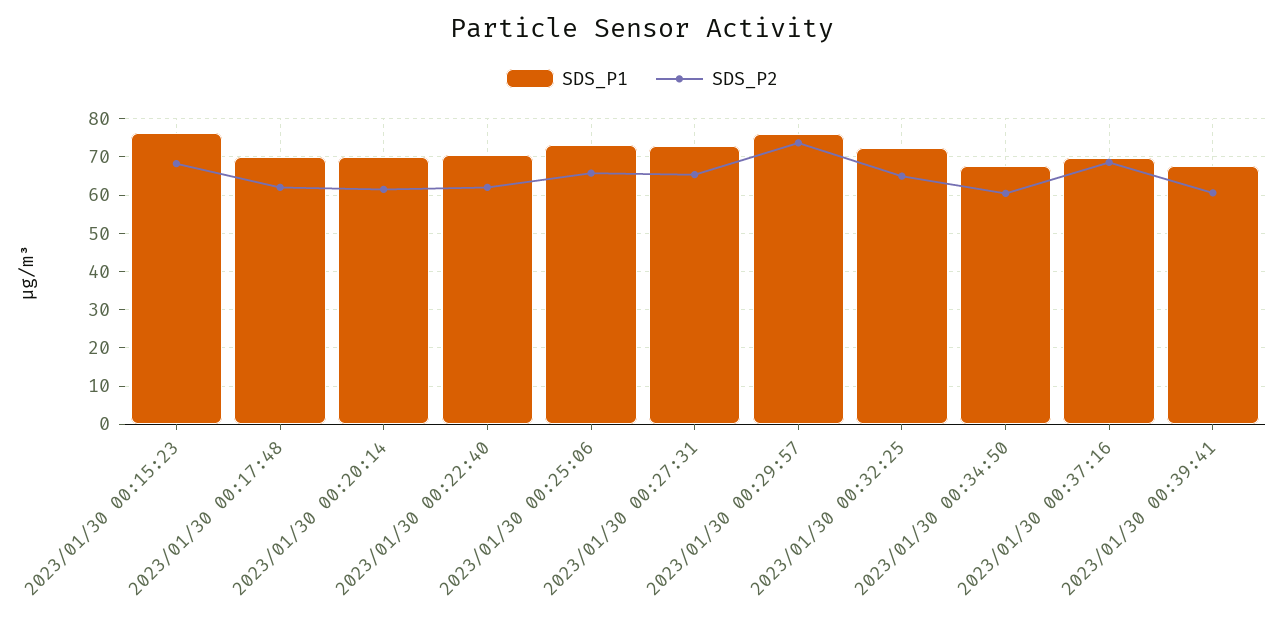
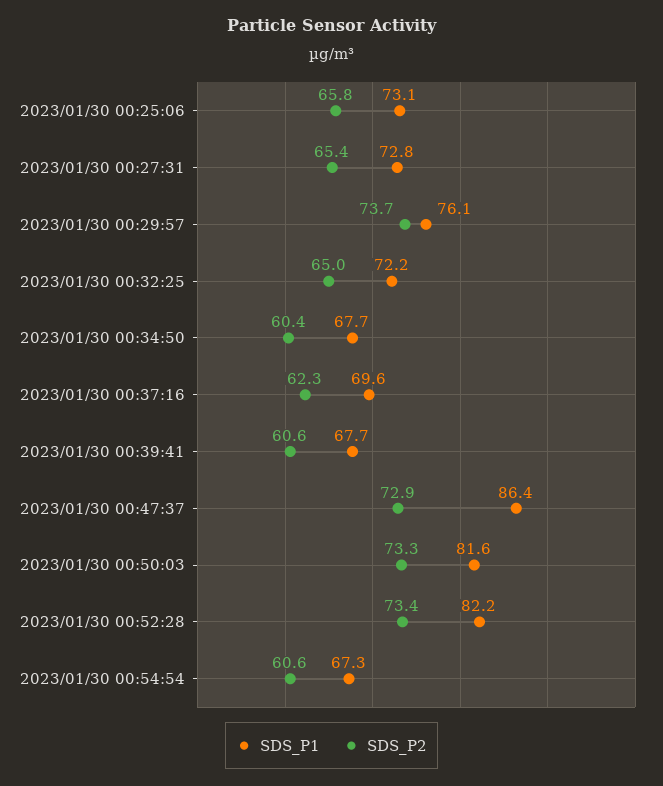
SDS_P1, 2023/01/30 00:15:23: 76 -> none
SDS_P2, 2023/01/30 00:15:23: 68 -> none
SDS_P1, 2023/01/30 00:17:48: 70 -> none
SDS_P2, 2023/01/30 00:17:48: 62 -> none
SDS_P1, 2023/01/30 00:20:14: 70 -> none
SDS_P2, 2023/01/30 00:20:14: 62 -> none
SDS_P1, 2023/01/30 00:22:40: 70 -> none
SDS_P2, 2023/01/30 00:22:40: 62 -> none
SDS_P2, 2023/01/30 00:37:16: 68 -> 62.3
SDS_P1, 2023/01/30 00:47:37: none -> 86.4
SDS_P2, 2023/01/30 00:47:37: none -> 72.9
SDS_P1, 2023/01/30 00:50:03: none -> 81.6
SDS_P2, 2023/01/30 00:50:03: none -> 73.3
SDS_P1, 2023/01/30 00:52:28: none -> 82.2
SDS_P2, 2023/01/30 00:52:28: none -> 73.4
SDS_P1, 2023/01/30 00:54:54: none -> 67.3
SDS_P2, 2023/01/30 00:54:54: none -> 60.6

